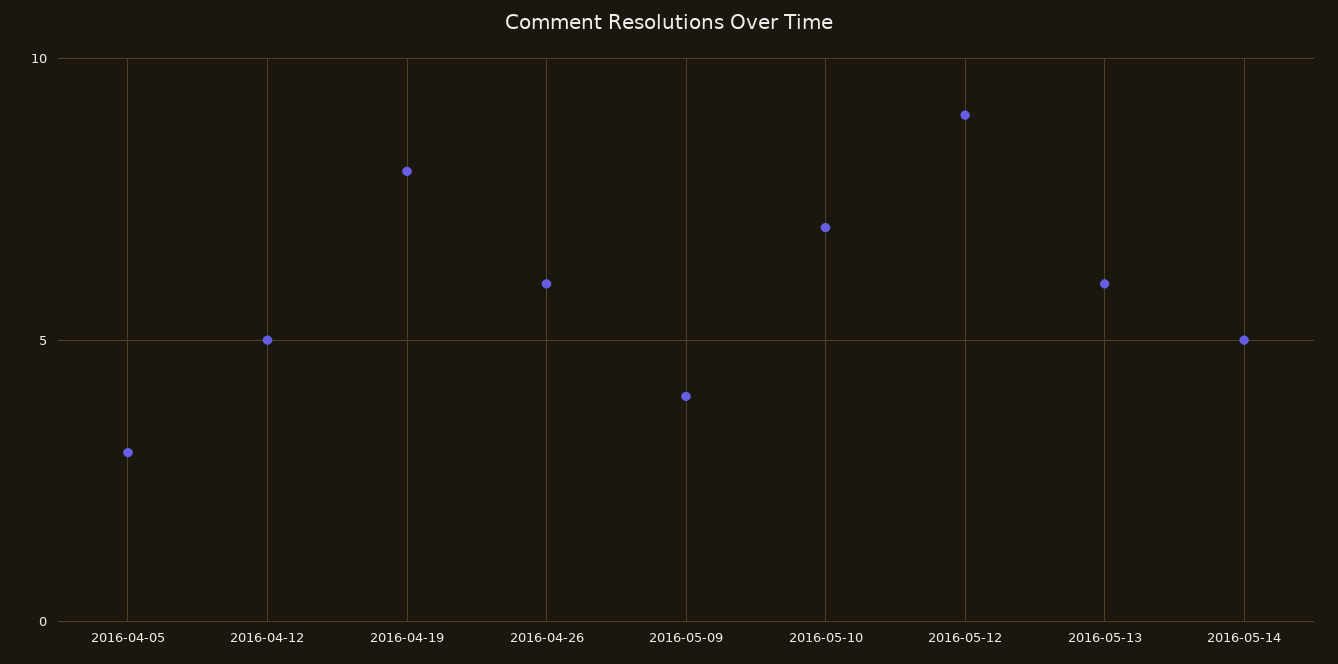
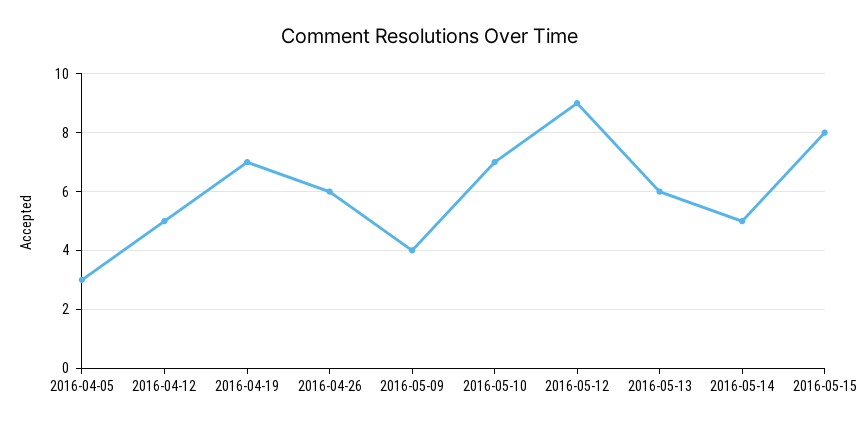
2016-04-19: 8 -> 7
2016-05-15: none -> 8

